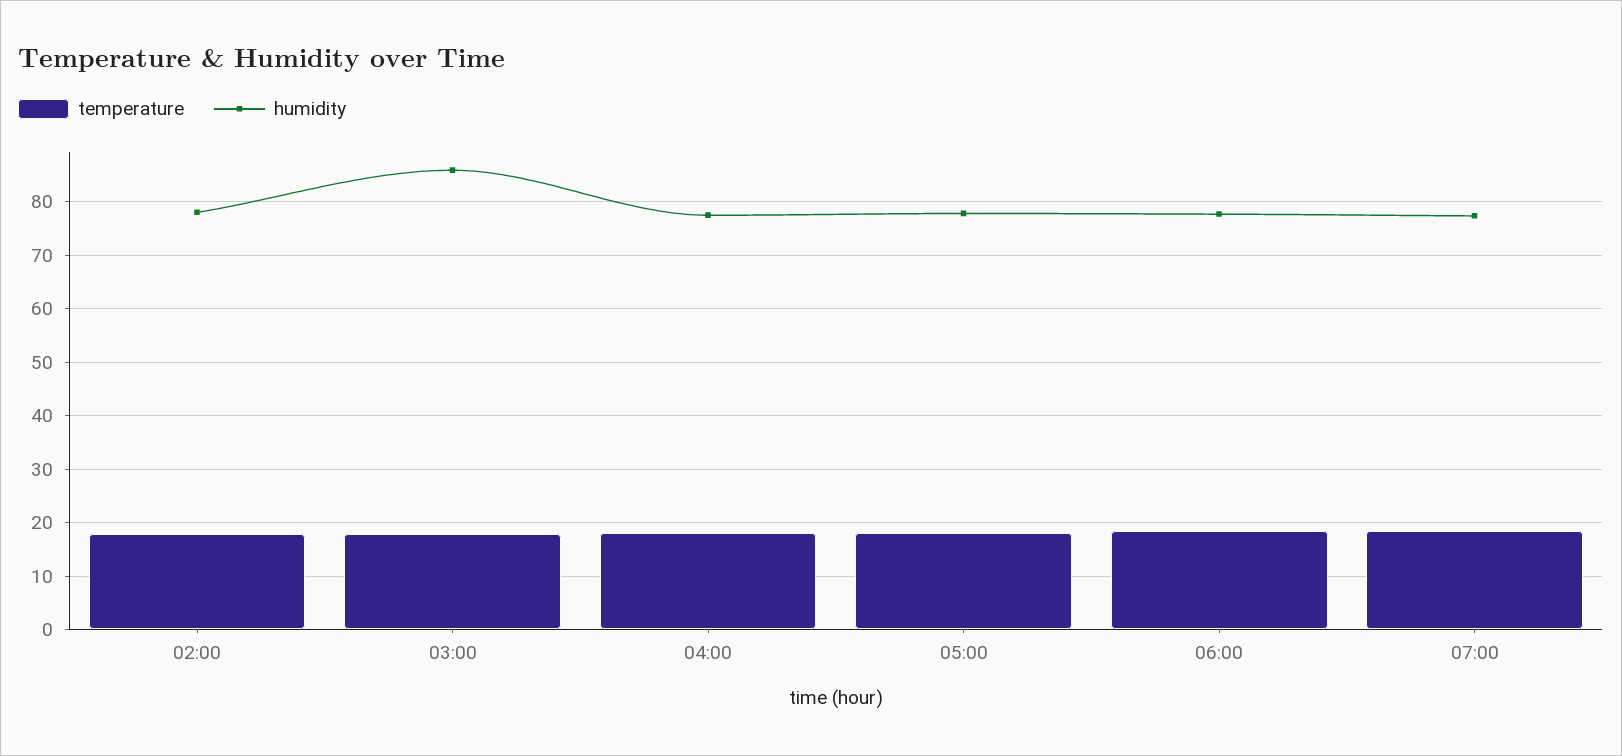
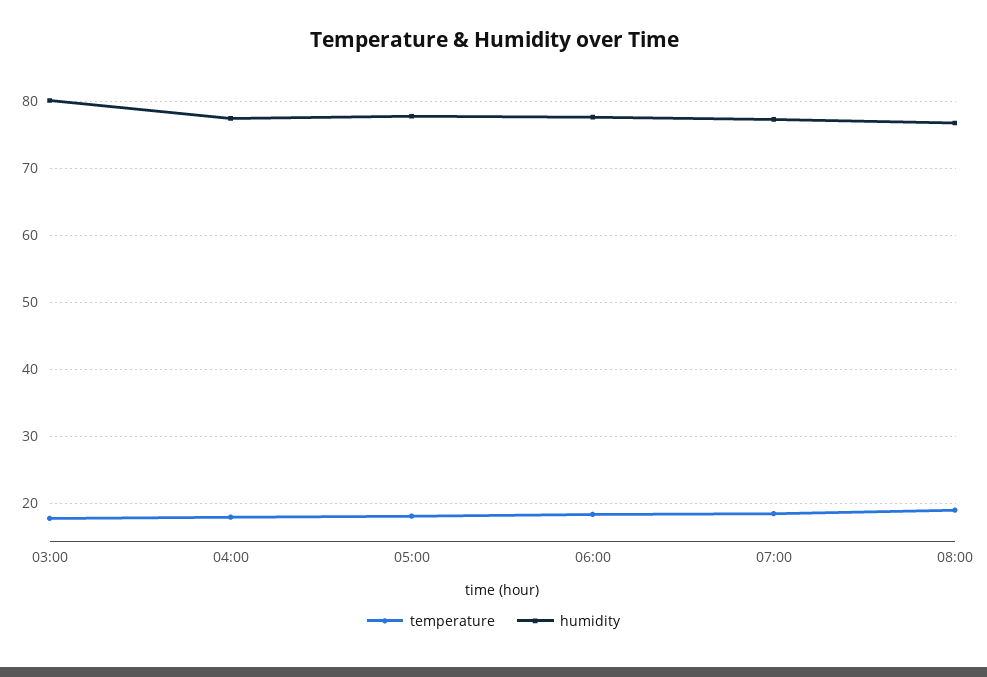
temperature, 02:00: 18 -> none
humidity, 02:00: 78 -> none
humidity, 03:00: 86 -> 80
temperature, 08:00: none -> 19
humidity, 08:00: none -> 77

